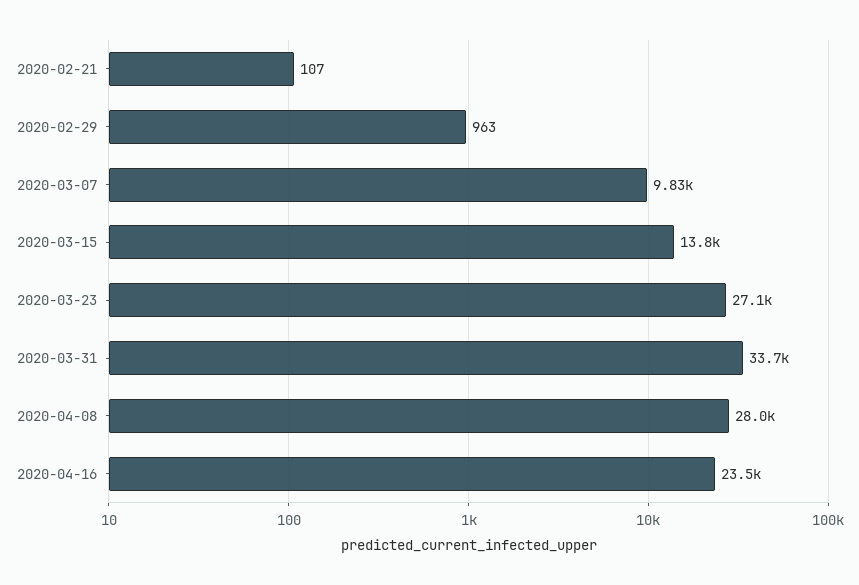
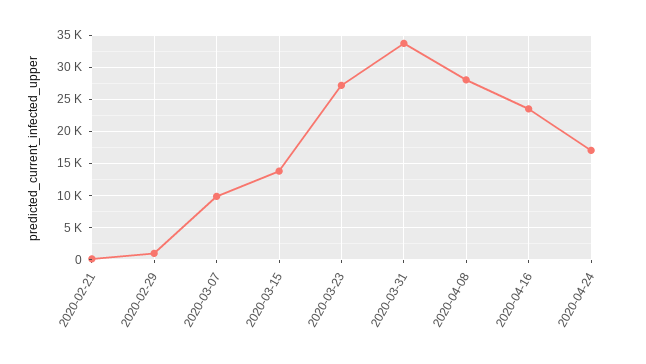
2020-04-24: none -> 17000

